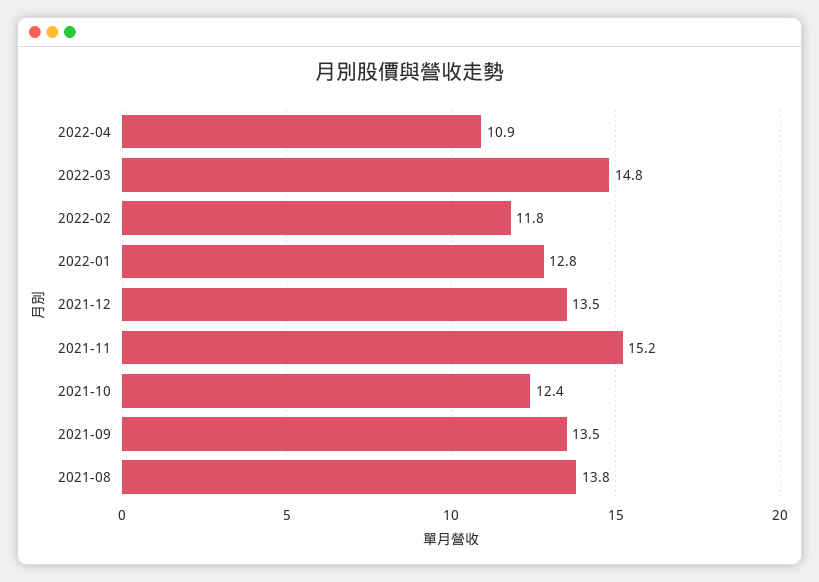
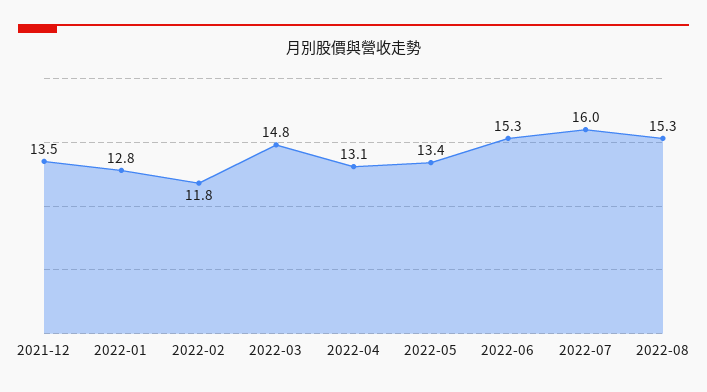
2022-04: 10.9 -> 13.1
2021-11: 15.2 -> none
2021-10: 12.4 -> none
2021-09: 13.5 -> none
2021-08: 13.8 -> none
2022-05: none -> 13.4
2022-06: none -> 15.3
2022-07: none -> 16
2022-08: none -> 15.3

